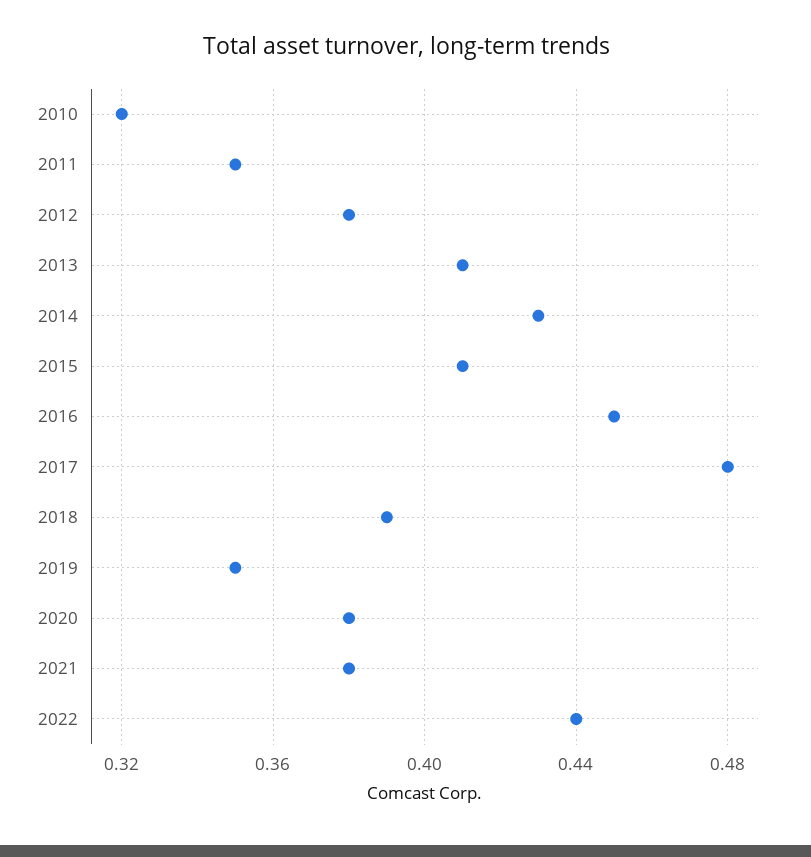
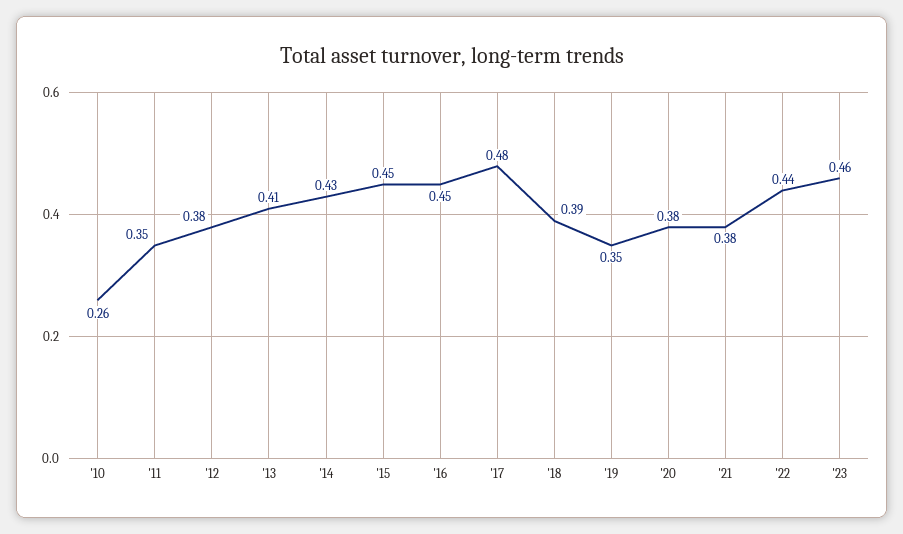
2010: 0.32 -> 0.26
2015: 0.41 -> 0.45
'23: none -> 0.46

